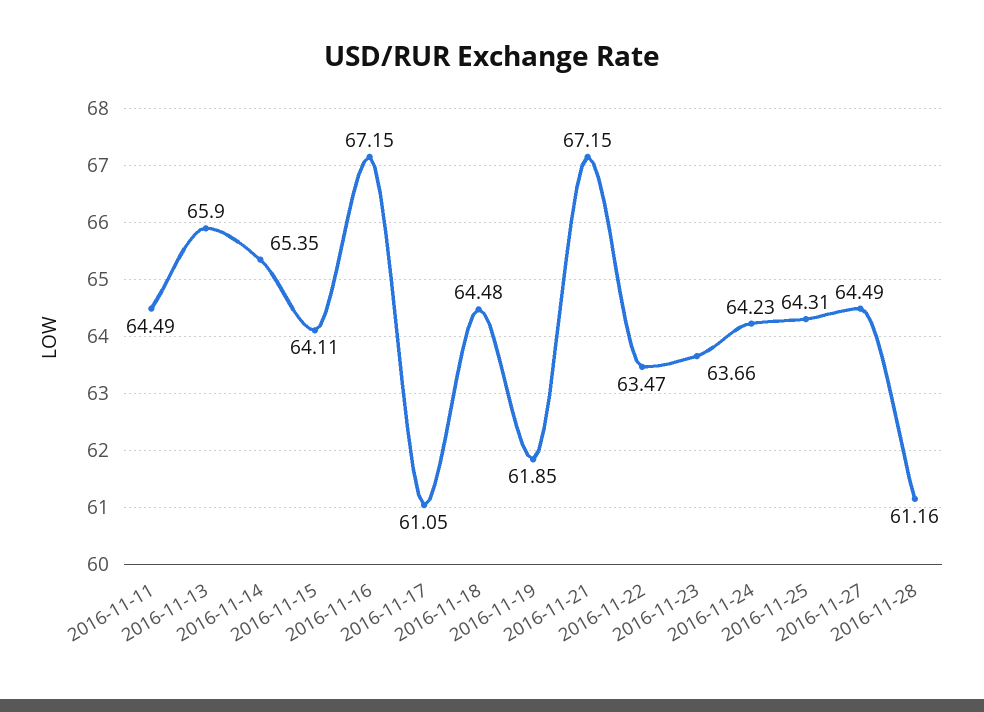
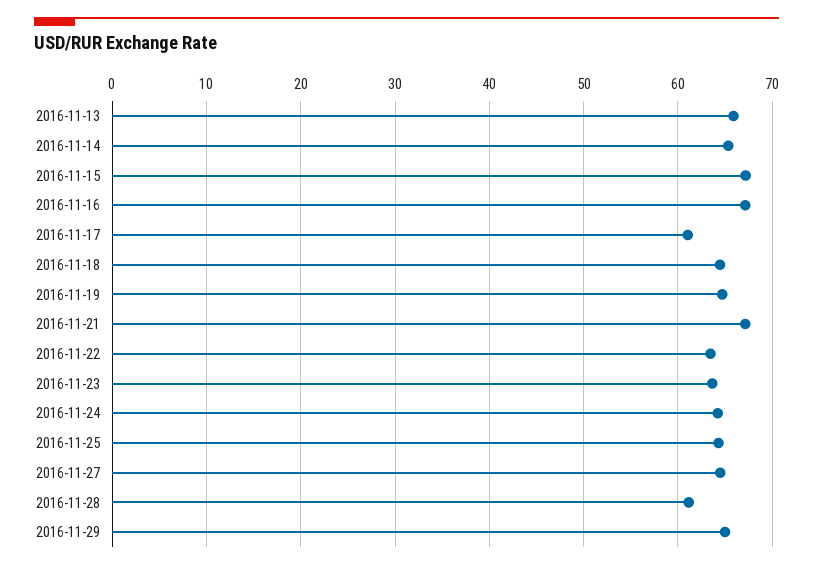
2016-11-11: 64.49 -> none
2016-11-15: 64.11 -> 67
2016-11-19: 61.85 -> 65
2016-11-29: none -> 65

